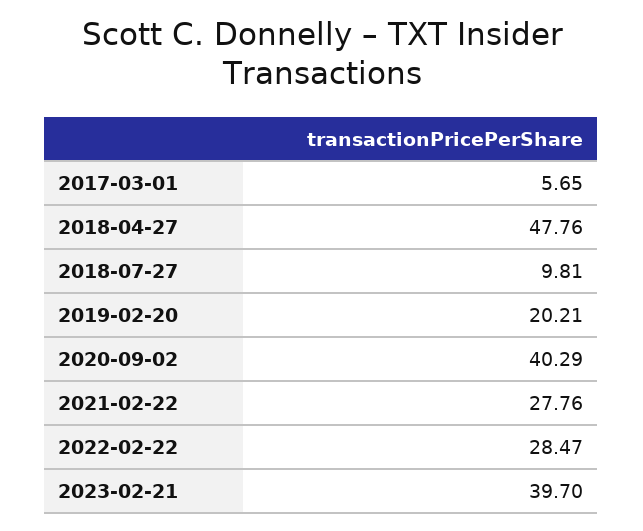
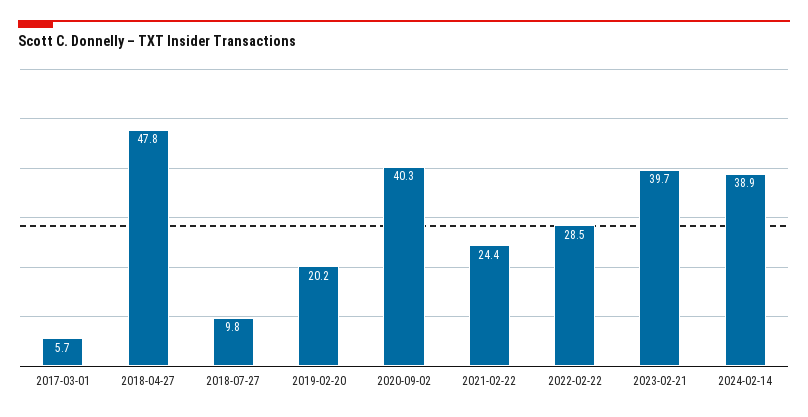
2021-02-22: 27.76 -> 24.4
2024-02-14: none -> 38.9

